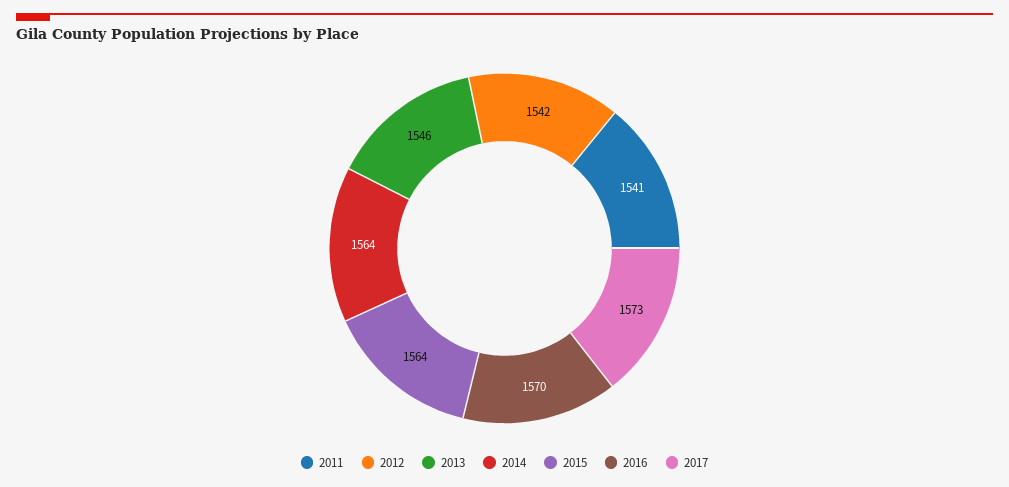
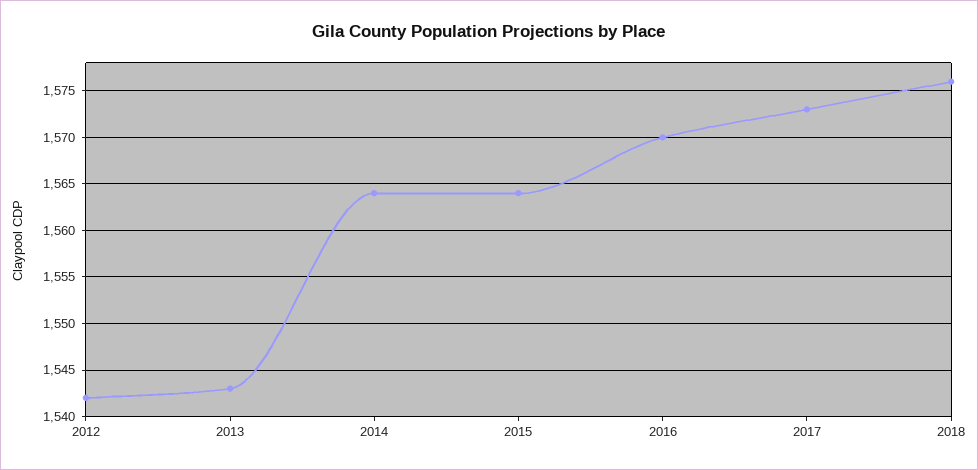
2011: 1541 -> none
2013: 1546 -> 1543
2018: none -> 1576

